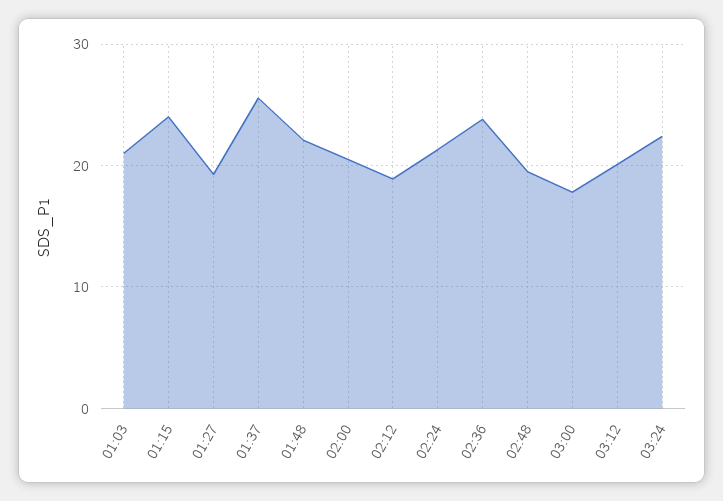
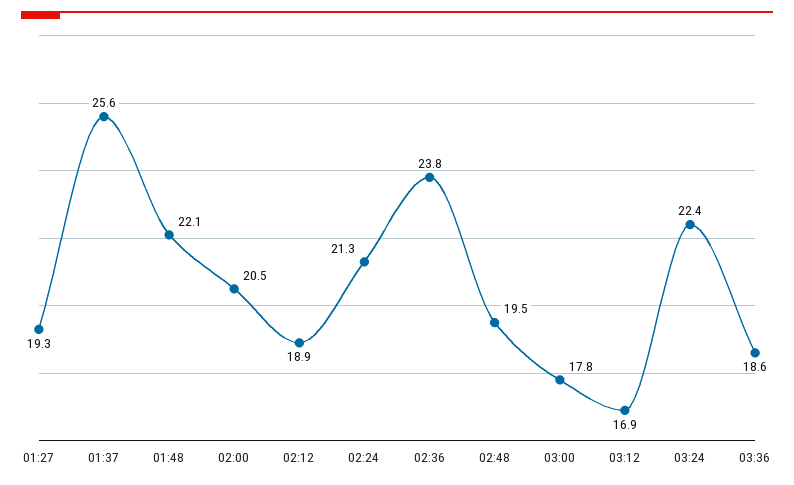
01:03: 21 -> none
01:15: 24 -> none
03:12: 20 -> 16.9
03:36: none -> 18.6

